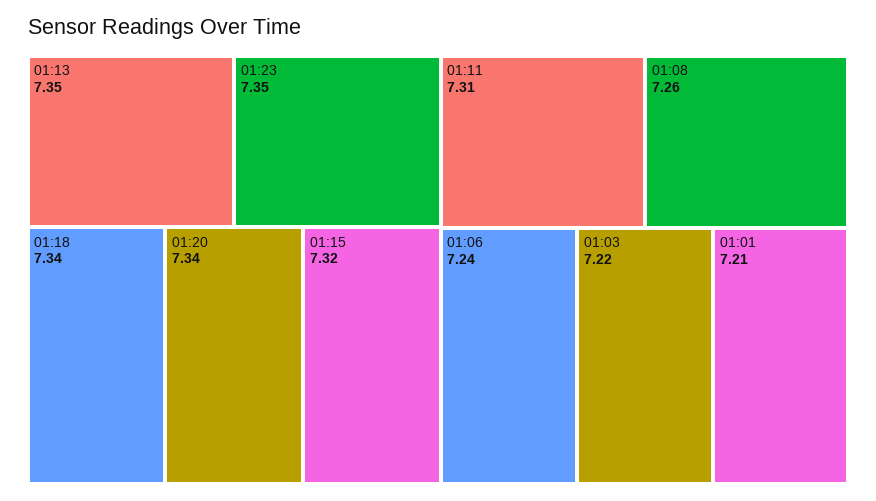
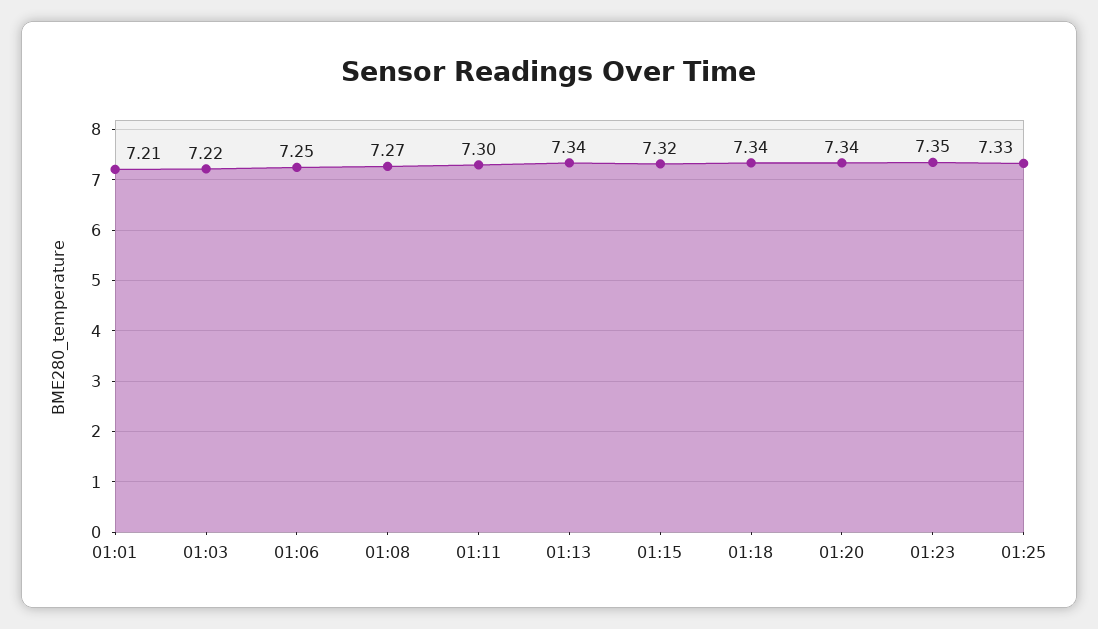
01:13: 7.35 -> 7.34
01:11: 7.31 -> 7.3
01:08: 7.26 -> 7.27
01:06: 7.24 -> 7.25
01:25: none -> 7.33

